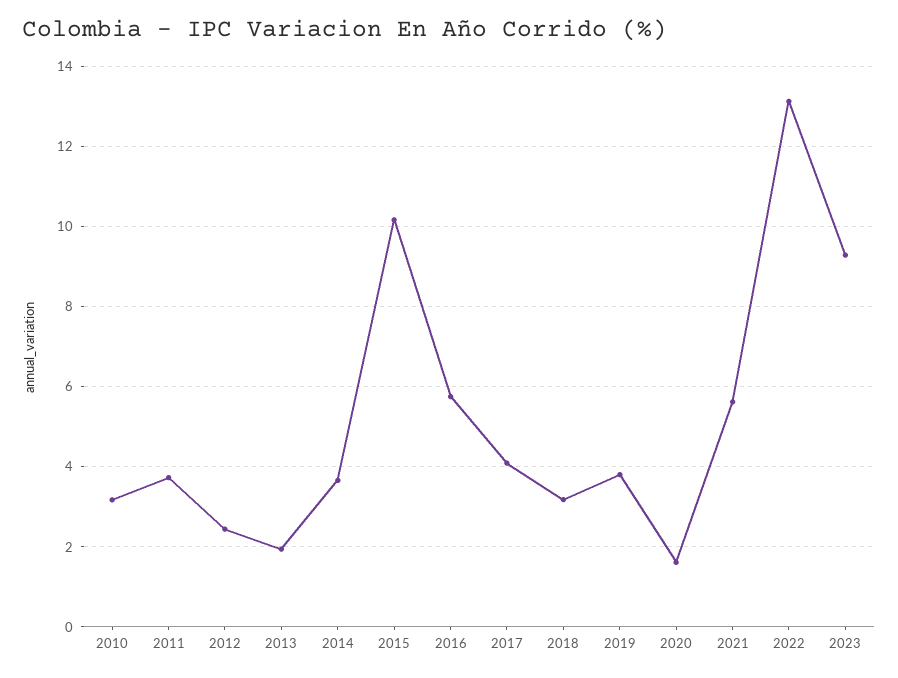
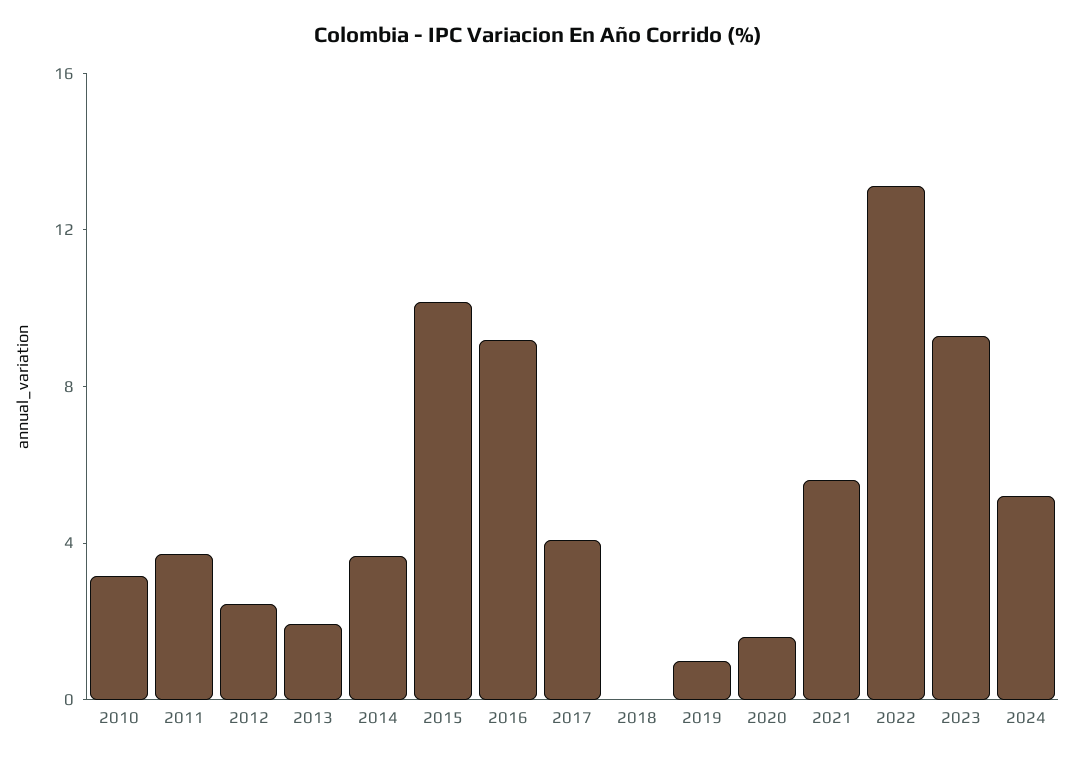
2016: 5.8 -> 9
2018: 3.2 -> 0
2019: 3.8 -> 1
2024: none -> 5

